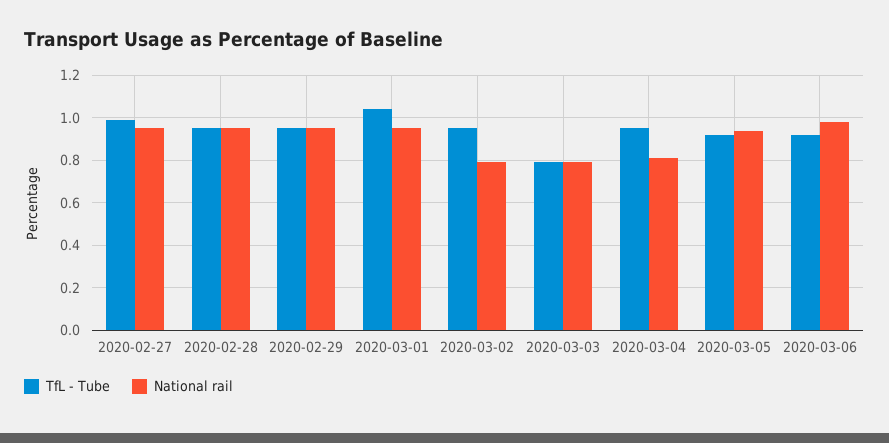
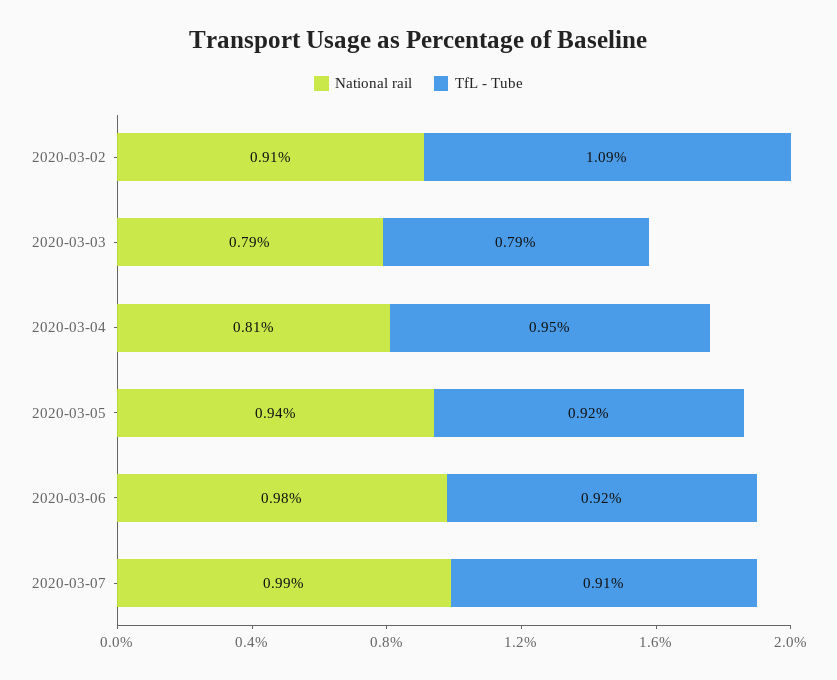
TfL - Tube, 2020-02-27: 1 -> none
National rail, 2020-02-27: 0.95 -> none
TfL - Tube, 2020-02-28: 0.95 -> none
National rail, 2020-02-28: 0.95 -> none
TfL - Tube, 2020-02-29: 0.95 -> none
National rail, 2020-02-29: 0.95 -> none
TfL - Tube, 2020-03-01: 1.05 -> none
National rail, 2020-03-01: 0.95 -> none
TfL - Tube, 2020-03-02: 0.95 -> 1.09
National rail, 2020-03-02: 0.8 -> 0.91
National rail, 2020-03-07: none -> 0.99
TfL - Tube, 2020-03-07: none -> 0.91

